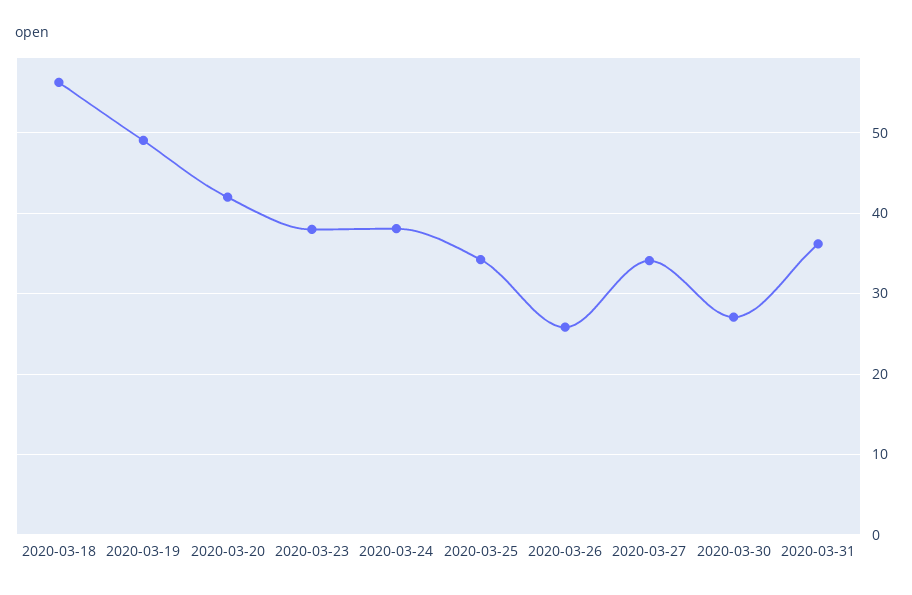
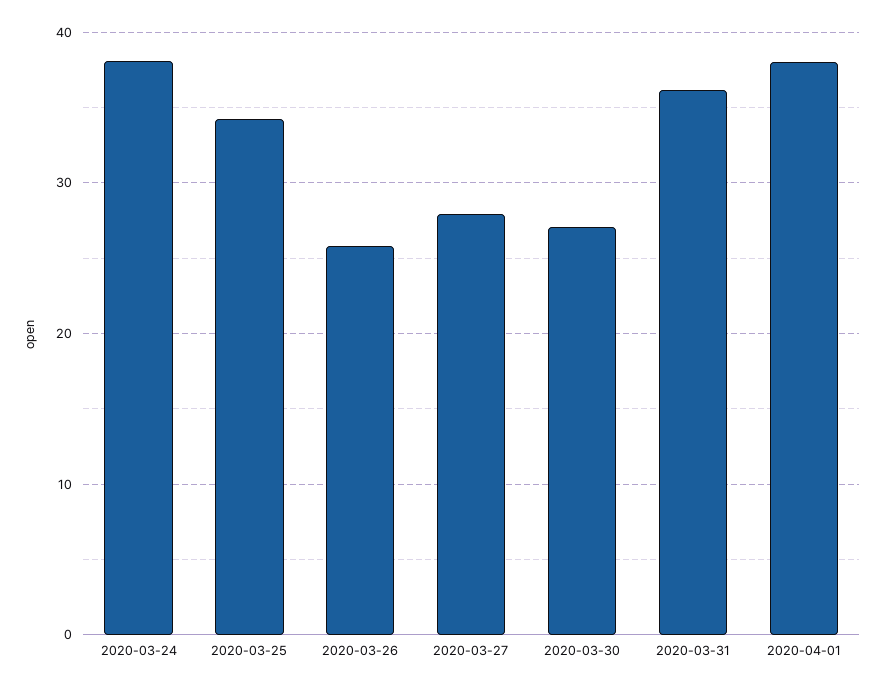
2020-03-18: 56 -> none
2020-03-19: 49 -> none
2020-03-20: 42 -> none
2020-03-23: 38 -> none
2020-03-27: 34 -> 28
2020-04-01: none -> 38

